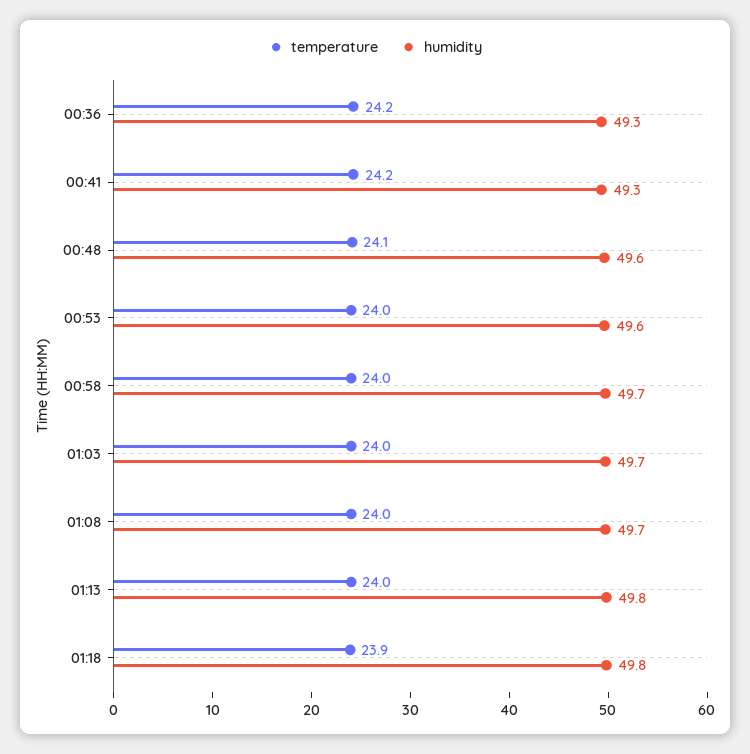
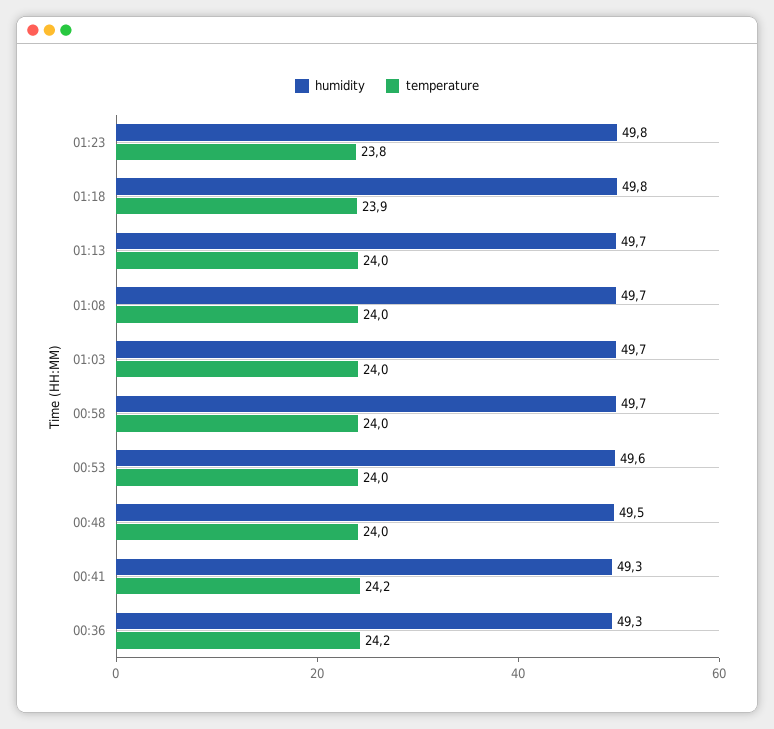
temperature, 00:48: 24.1 -> 24
humidity, 00:48: 49.6 -> 49.5
humidity, 01:13: 49.8 -> 49.7
humidity, 01:23: none -> 49.8
temperature, 01:23: none -> 23.8

